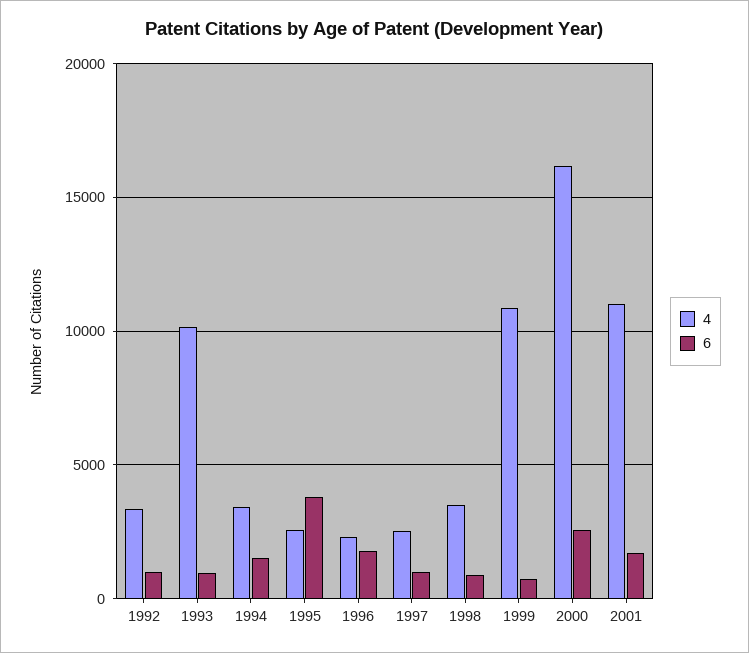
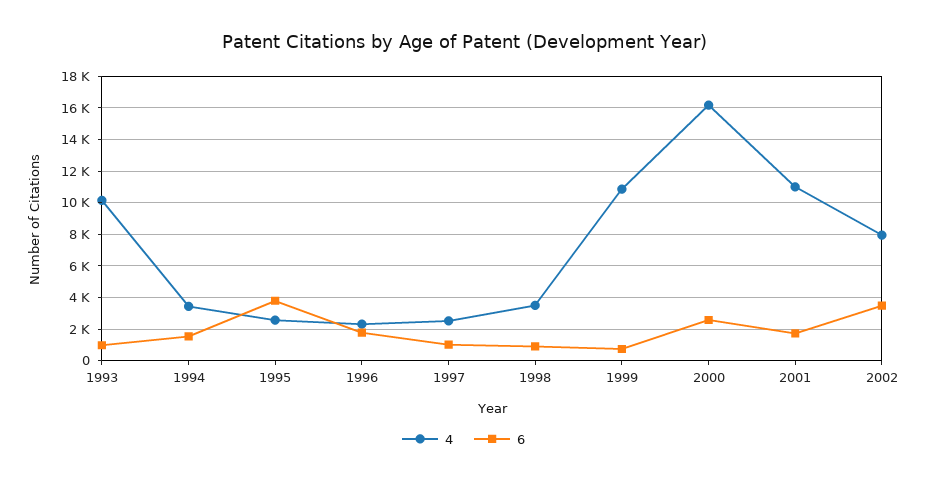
4, 1992: 3500 -> none
6, 1992: 1000 -> none
4, 2002: none -> 8000
6, 2002: none -> 3500

